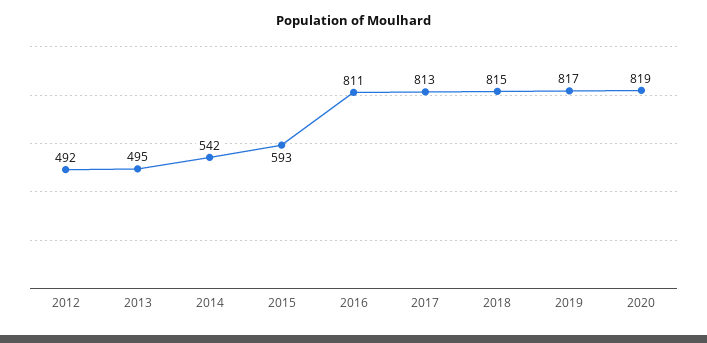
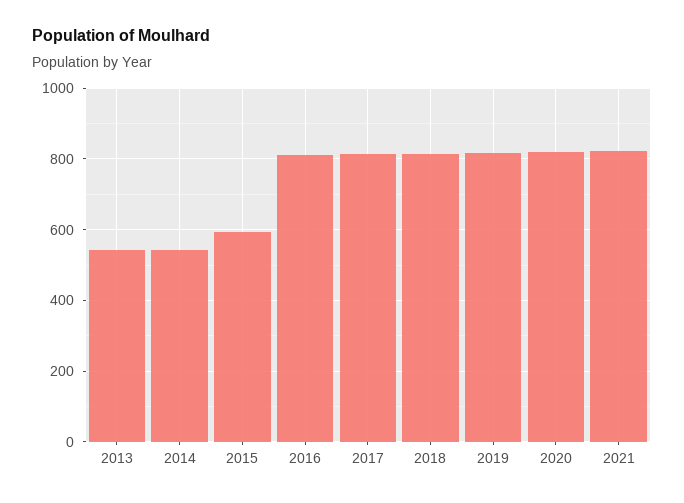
2012: 492 -> none
2013: 495 -> 540
2021: none -> 820

